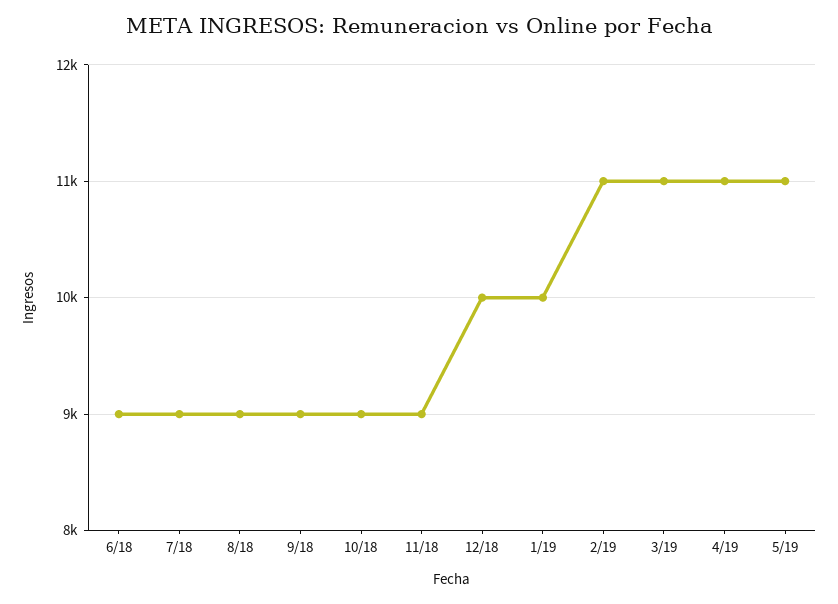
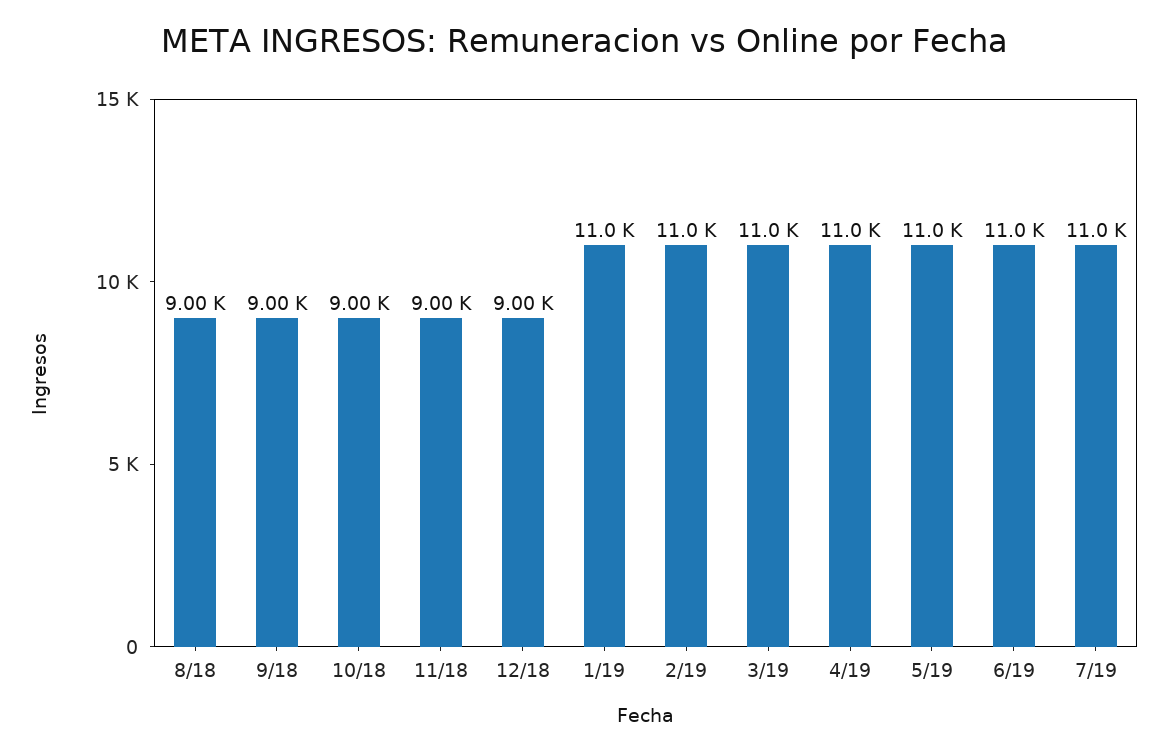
6/18: 9000 -> none
7/18: 9000 -> none
12/18: 10000 -> 9000
1/19: 10000 -> 11000
6/19: none -> 11000
7/19: none -> 11000

